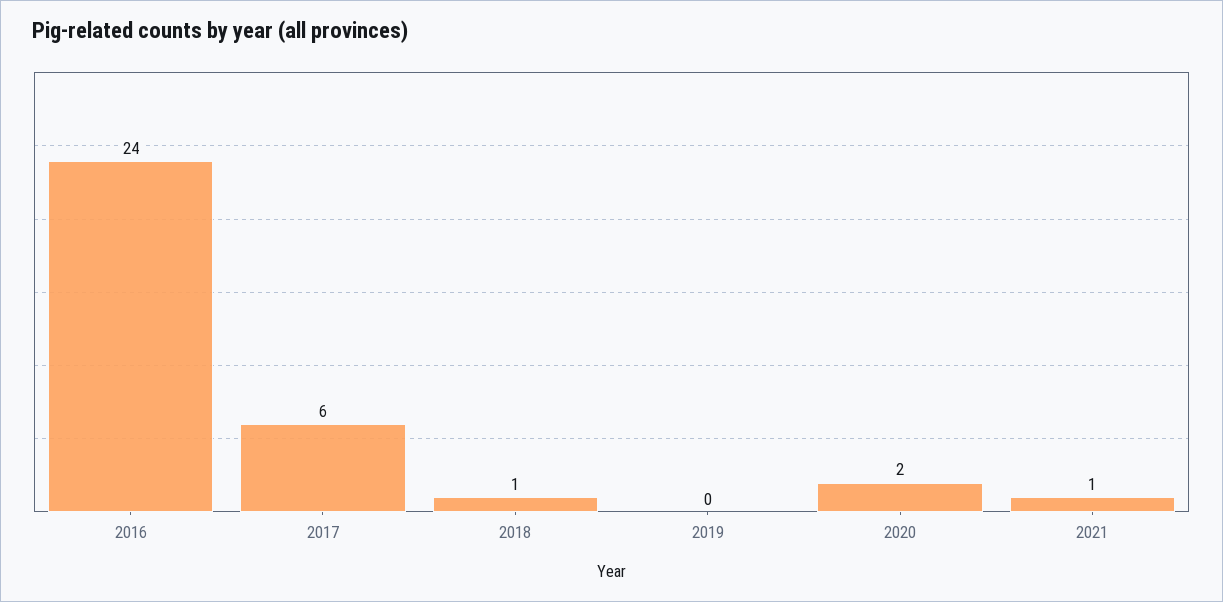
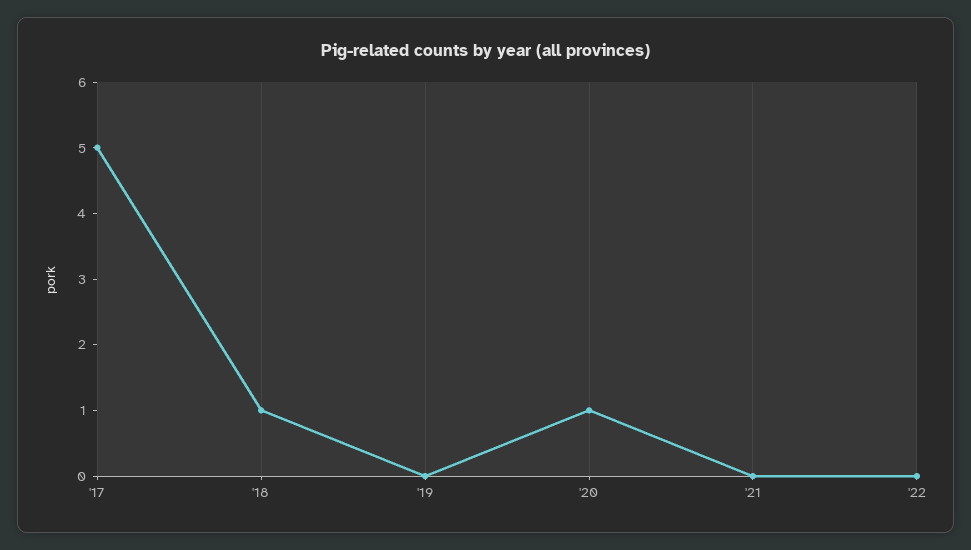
2016: 24 -> none
2017: 6 -> 5
2020: 2 -> 1
2021: 1 -> 0
'22: none -> 0

